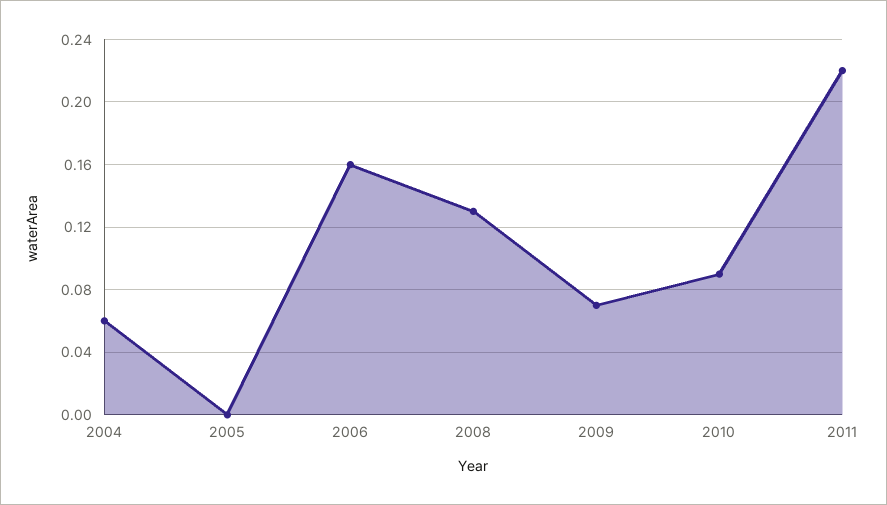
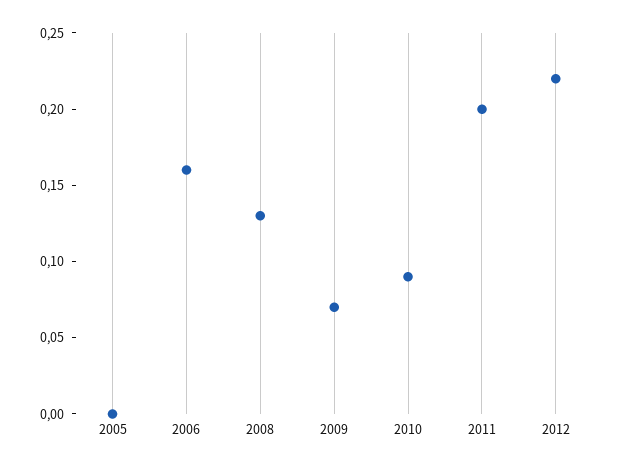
2004: 0.06 -> none
2011: 0.22 -> 0.2
2012: none -> 0.22

